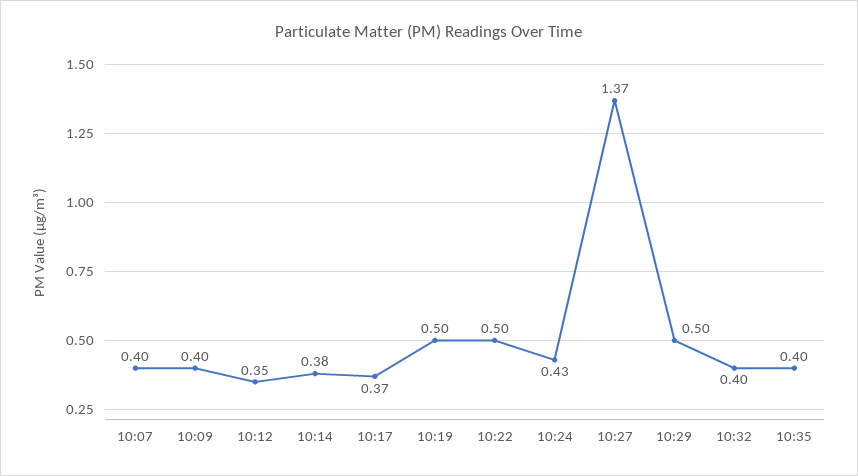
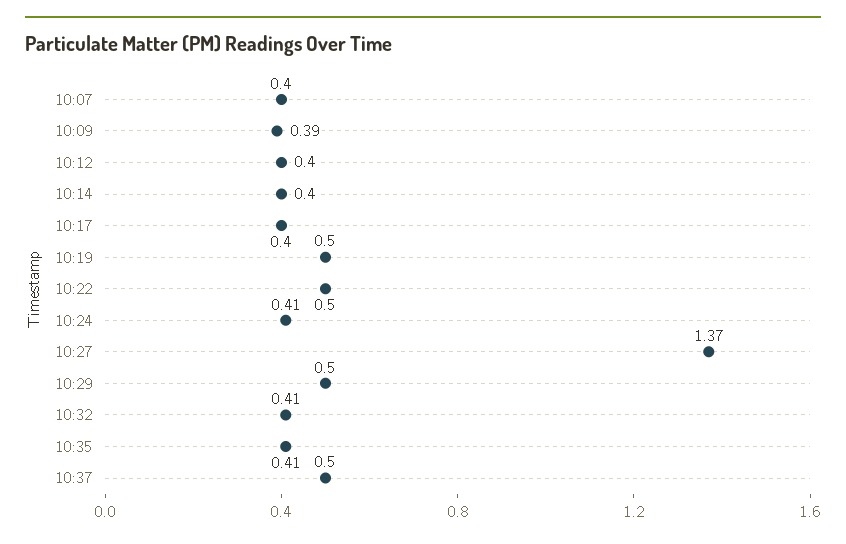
10:09: 0.4 -> 0.39
10:12: 0.35 -> 0.4
10:14: 0.38 -> 0.4
10:17: 0.37 -> 0.4
10:24: 0.43 -> 0.41
10:32: 0.4 -> 0.41
10:35: 0.4 -> 0.41
10:37: none -> 0.5

